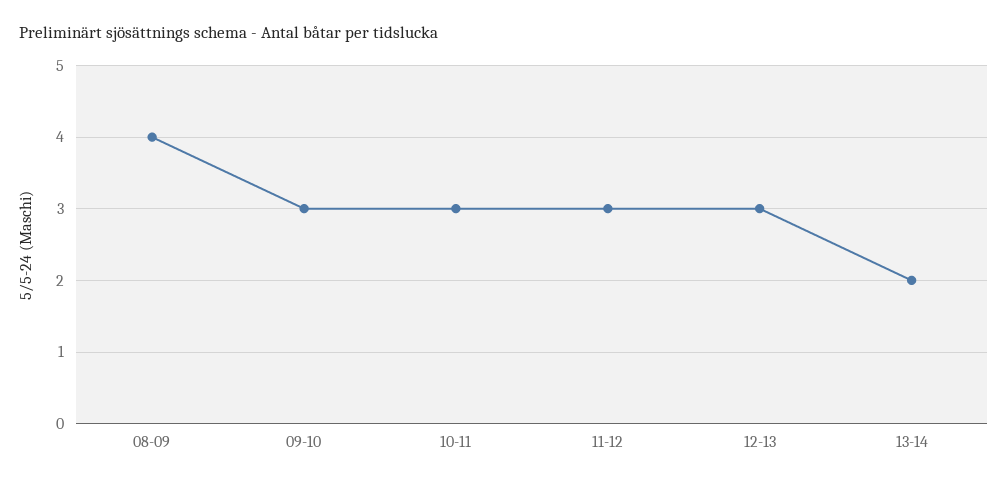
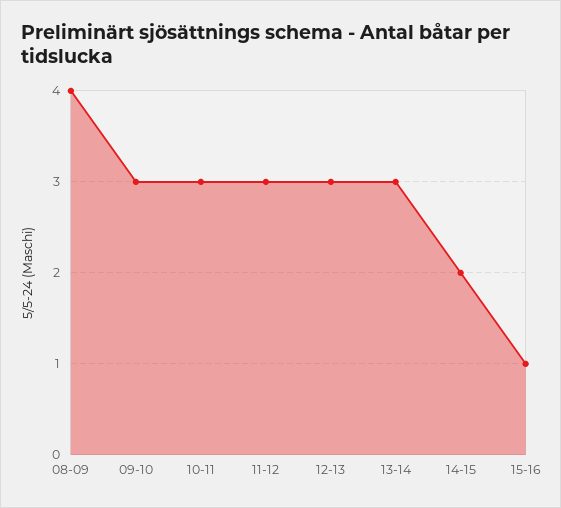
13-14: 2 -> 3
14-15: none -> 2
15-16: none -> 1

